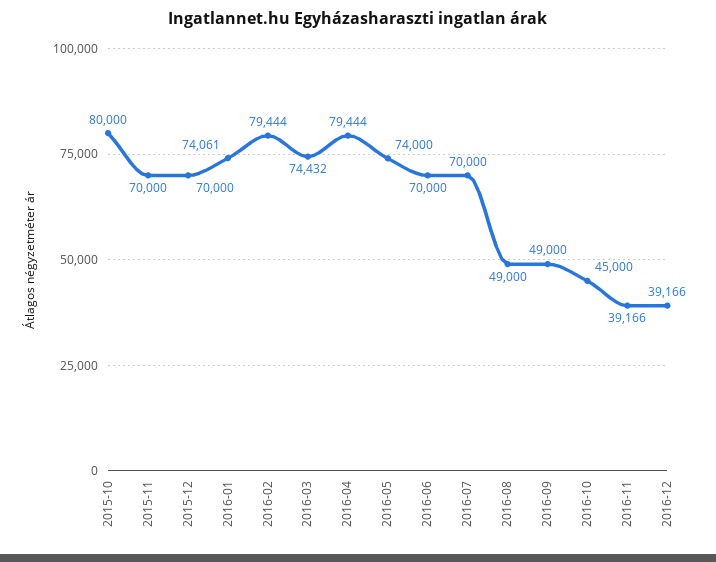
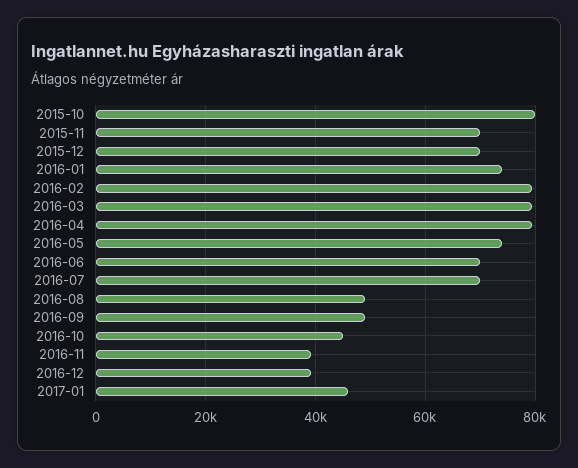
2016-03: 74432 -> 80000
2017-01: none -> 46000

